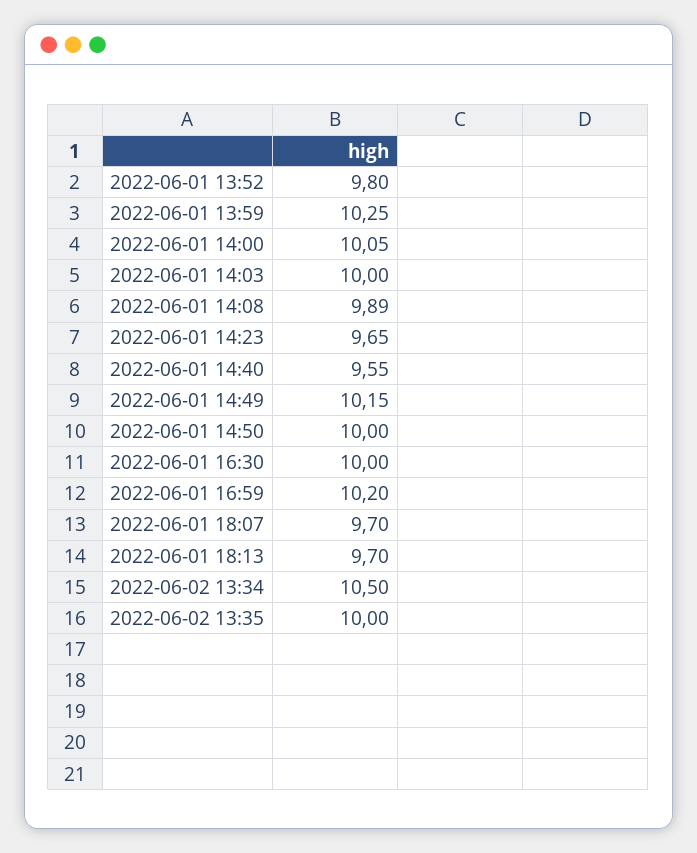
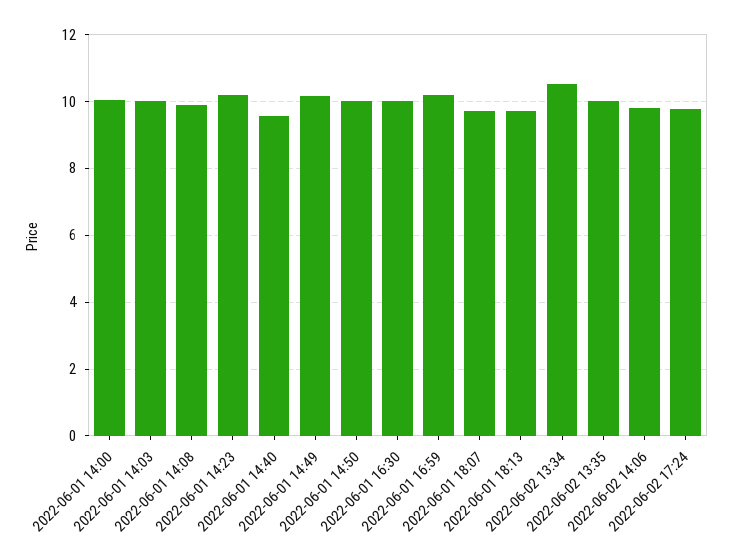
2022-06-01 13:52: 9.8 -> none
2022-06-01 13:59: 10.25 -> none
2022-06-01 14:23: 9.65 -> 10.2
2022-06-02 14:06: none -> 9.8
2022-06-02 17:24: none -> 9.8

